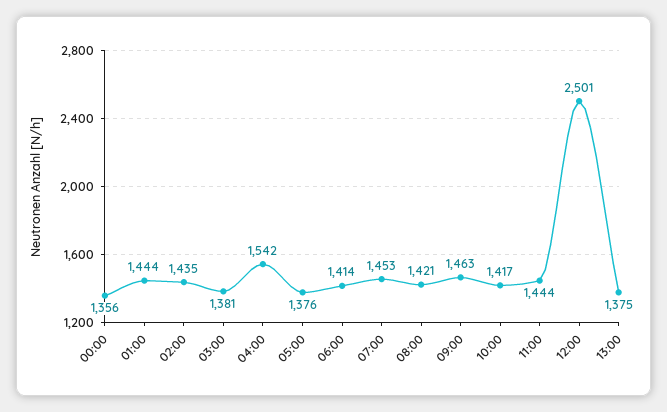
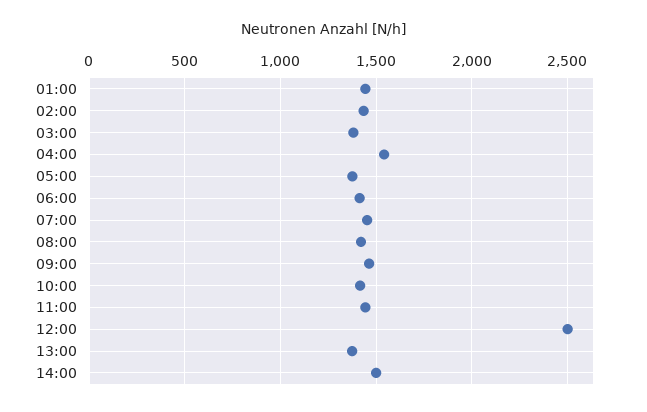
00:00: 1356 -> none
14:00: none -> 1500

